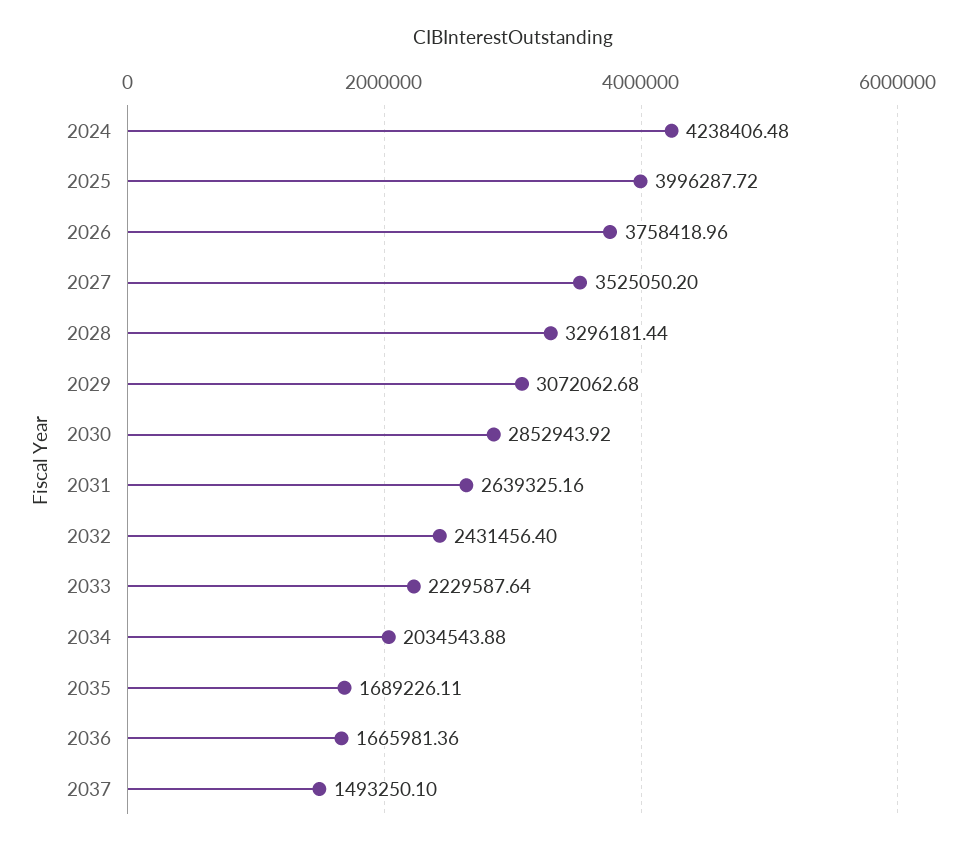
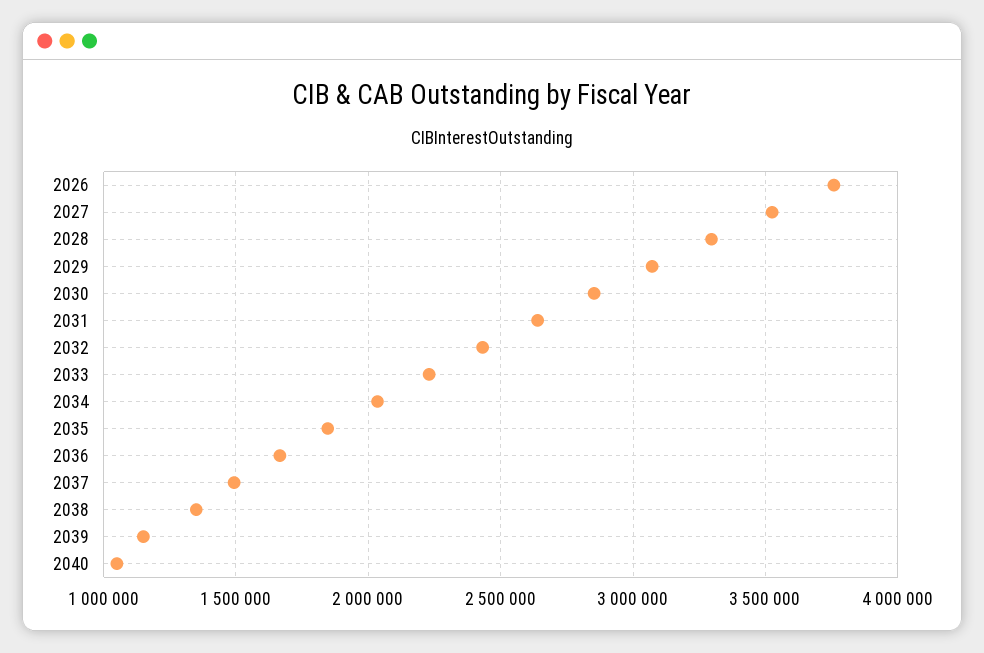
2024: 4238406.48 -> none
2025: 3996287.72 -> none
2035: 1689226.11 -> 1850000
2038: none -> 1350000
2039: none -> 1150000
2040: none -> 1050000

